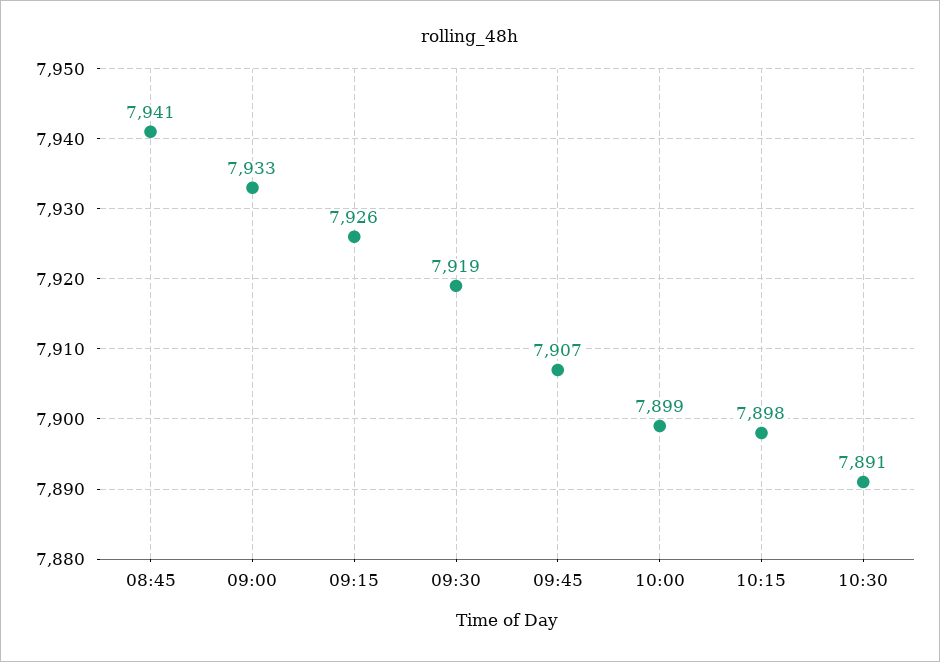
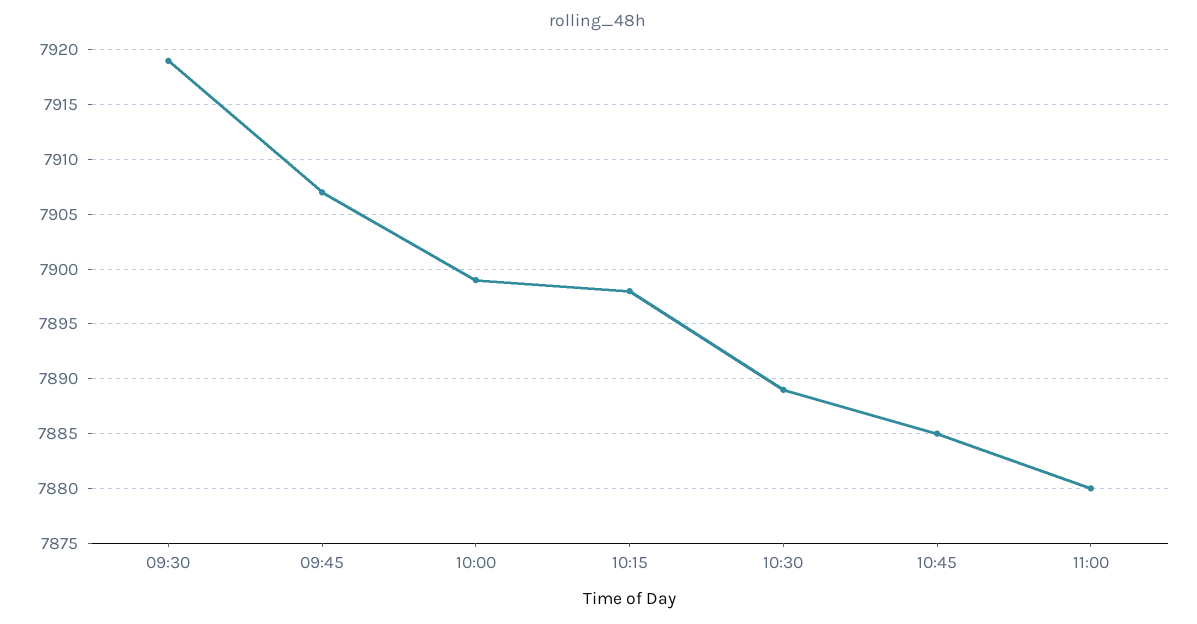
08:45: 7941 -> none
09:00: 7933 -> none
09:15: 7926 -> none
10:30: 7891 -> 7889
10:45: none -> 7885
11:00: none -> 7880

